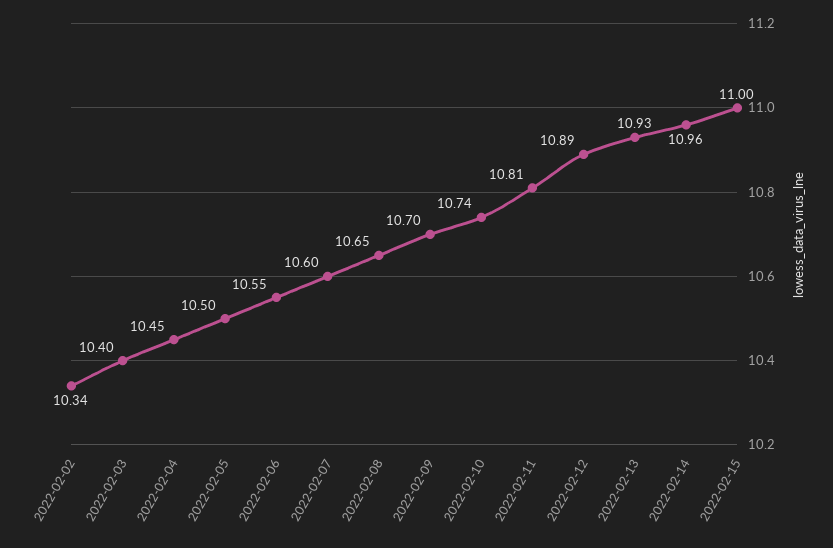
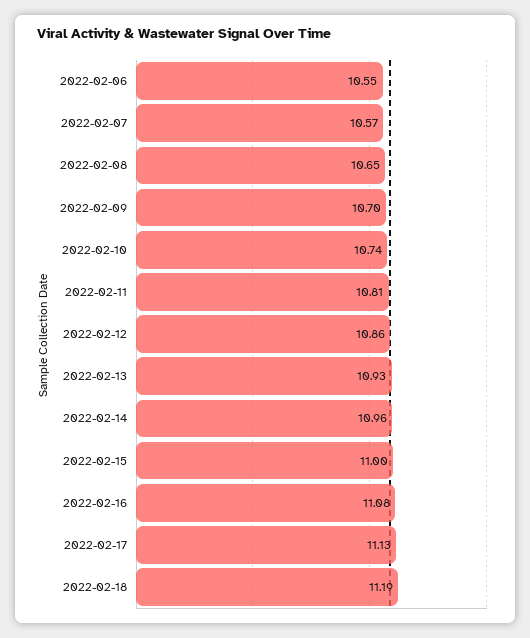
2022-02-02: 10.34 -> none
2022-02-03: 10.4 -> none
2022-02-04: 10.45 -> none
2022-02-05: 10.5 -> none
2022-02-07: 10.6 -> 10.57
2022-02-12: 10.89 -> 10.86
2022-02-16: none -> 11.08
2022-02-17: none -> 11.13
2022-02-18: none -> 11.19

